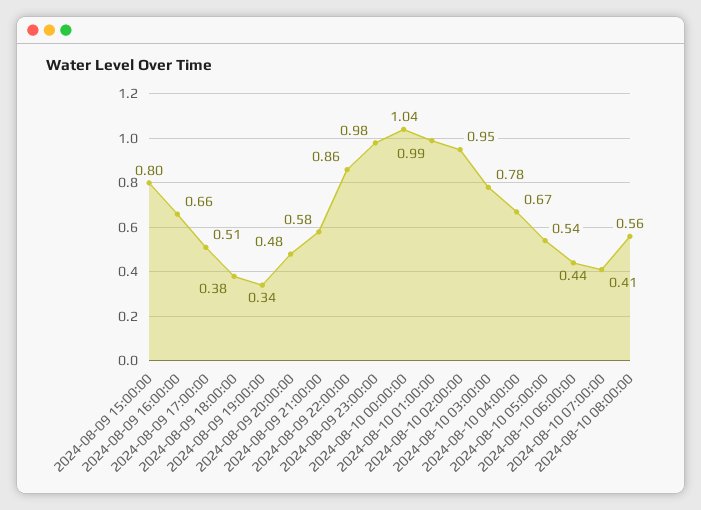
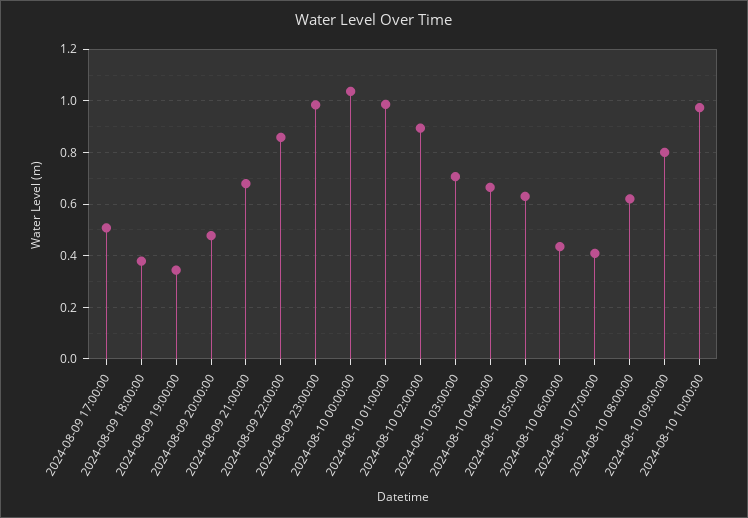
2024-08-09 15:00:00: 0.8 -> none
2024-08-09 16:00:00: 0.66 -> none
2024-08-09 21:00:00: 0.58 -> 0.675
2024-08-10 02:00:00: 0.95 -> 0.9
2024-08-10 03:00:00: 0.78 -> 0.7
2024-08-10 05:00:00: 0.54 -> 0.625
2024-08-10 08:00:00: 0.56 -> 0.625
2024-08-10 09:00:00: none -> 0.8
2024-08-10 10:00:00: none -> 0.975

